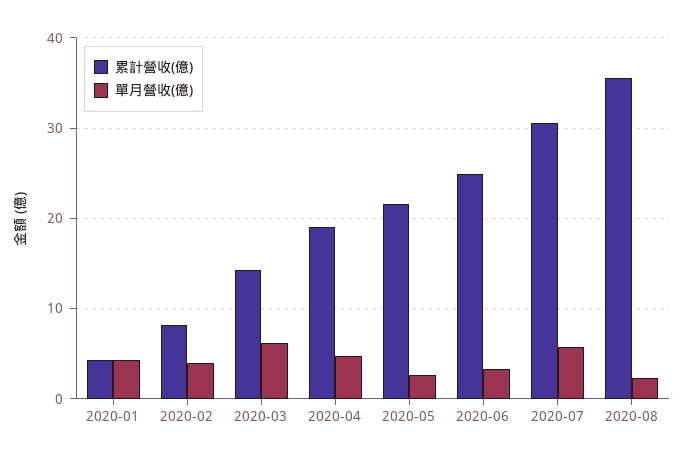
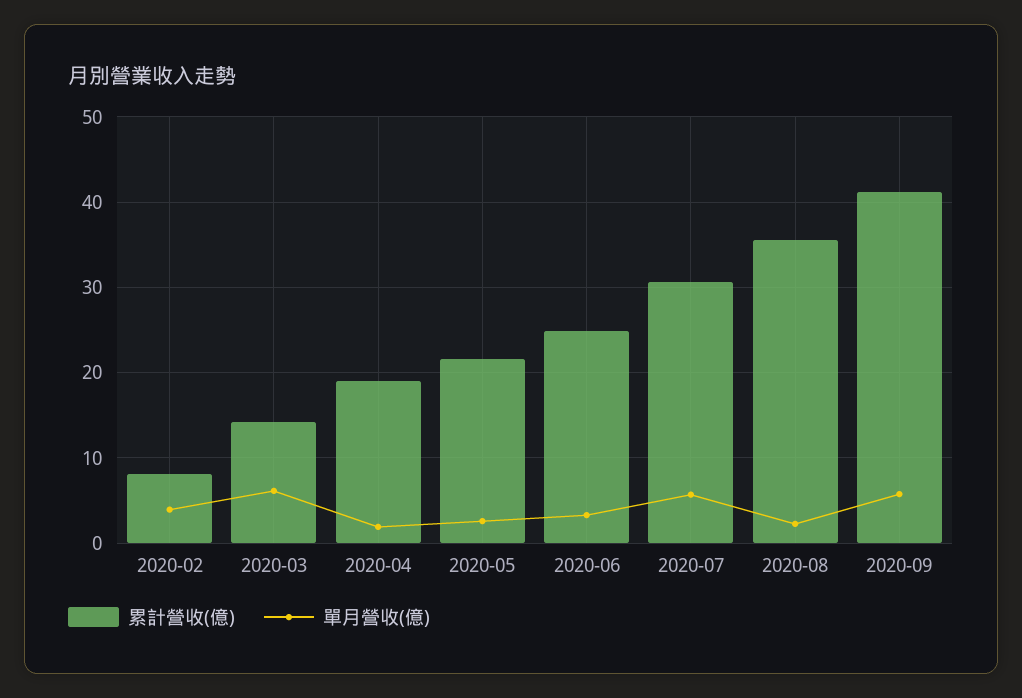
累計營收(億), 2020-01: 4 -> none
單月營收(億), 2020-01: 4 -> none
單月營收(億), 2020-04: 5 -> 2
累計營收(億), 2020-09: none -> 41
單月營收(億), 2020-09: none -> 6

